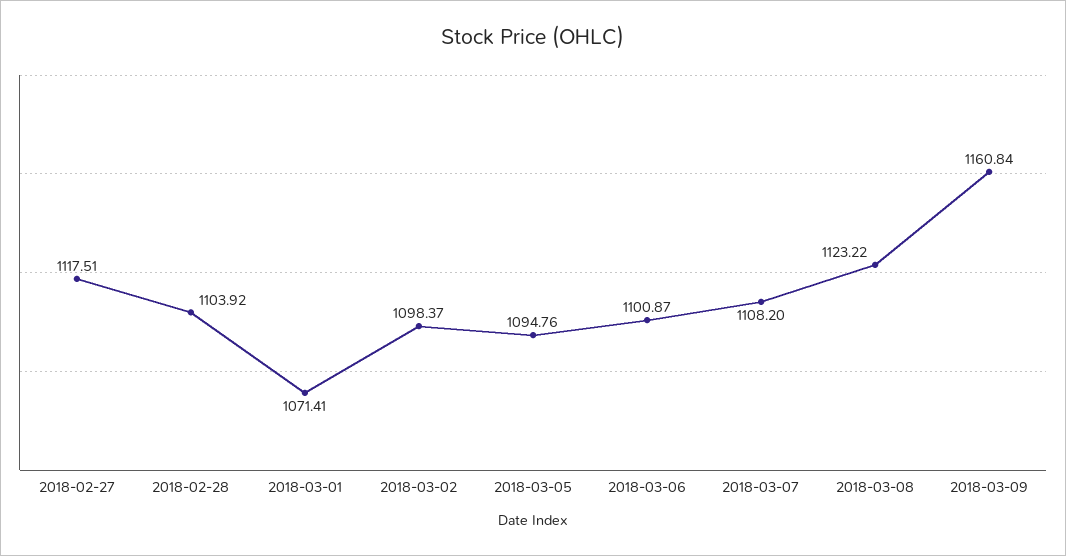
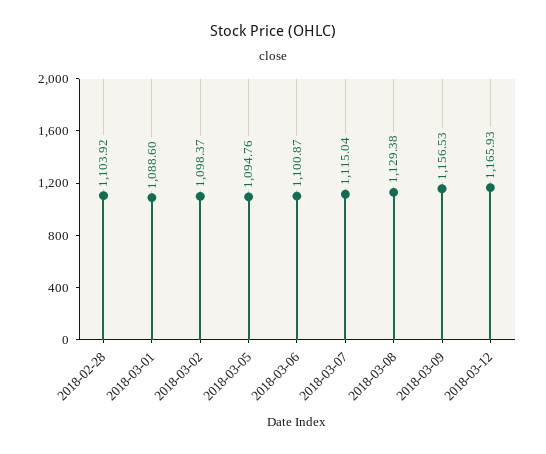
2018-02-27: 1117.51 -> none
2018-03-01: 1071.41 -> 1088.6
2018-03-07: 1108.2 -> 1115.04
2018-03-08: 1123.22 -> 1129.38
2018-03-09: 1160.84 -> 1156.53
2018-03-12: none -> 1165.93

